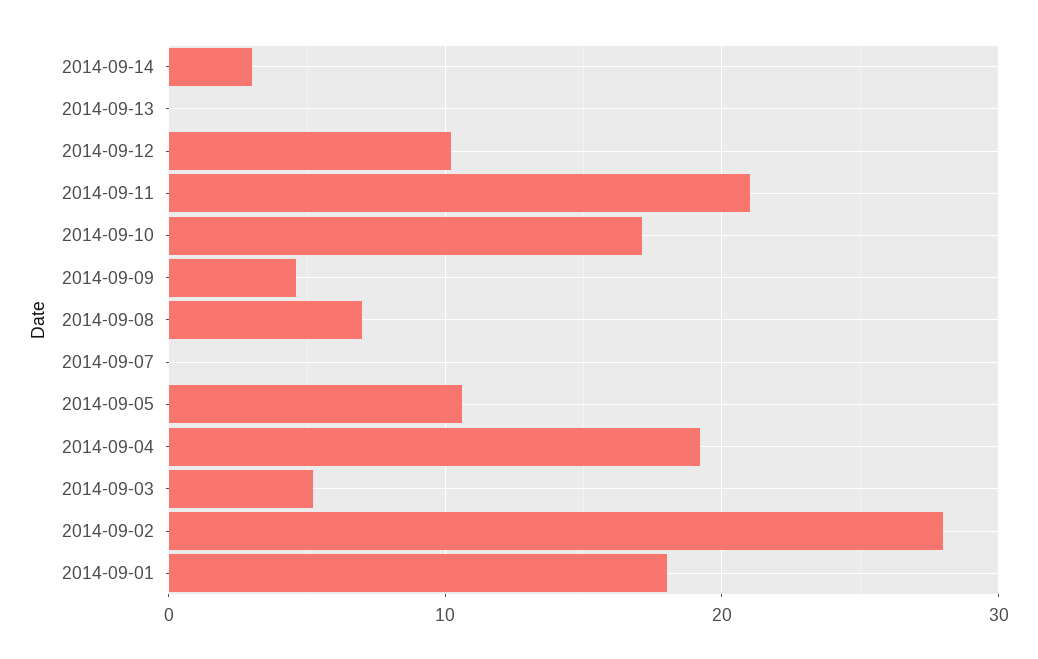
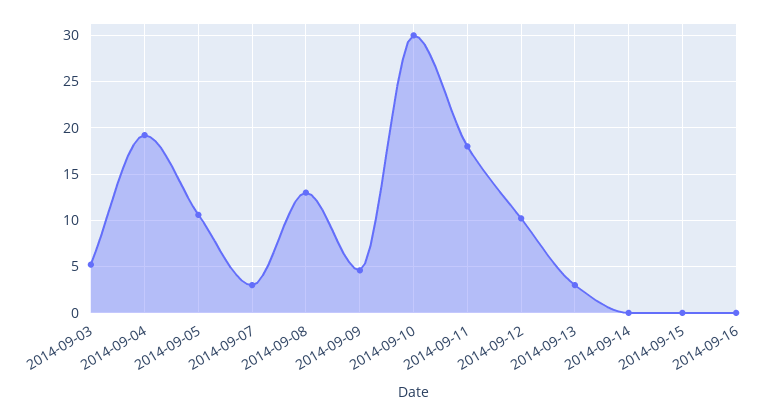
2014-09-14: 3 -> 0
2014-09-13: 0 -> 3
2014-09-11: 21 -> 18
2014-09-10: 17 -> 30
2014-09-08: 7 -> 13
2014-09-07: 0 -> 3
2014-09-02: 28 -> none
2014-09-01: 18 -> none
2014-09-15: none -> 0
2014-09-16: none -> 0

